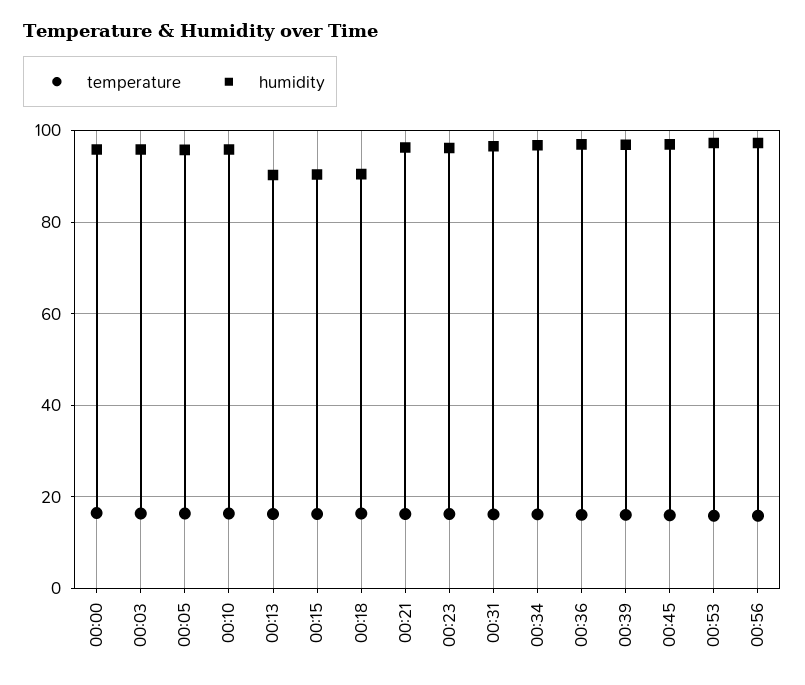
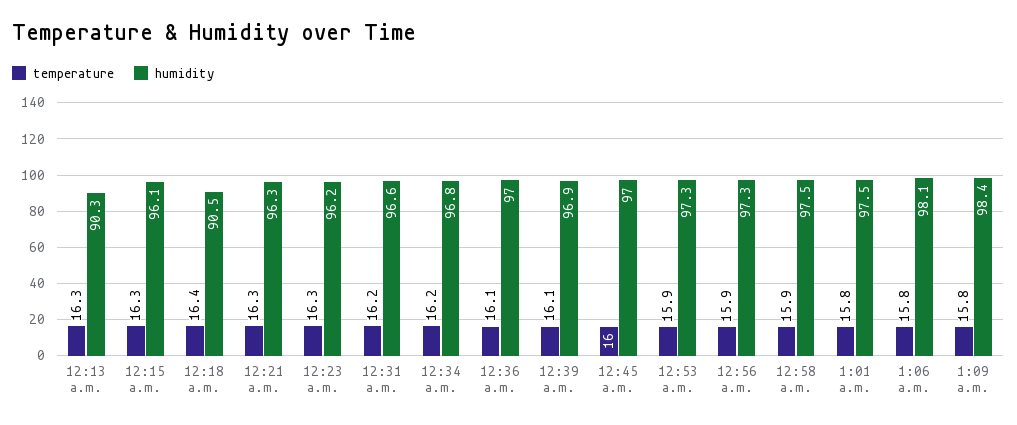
temperature, 00:00: 16 -> none
humidity, 00:00: 96 -> none
temperature, 00:03: 16 -> none
humidity, 00:03: 96 -> none
temperature, 00:05: 16 -> none
humidity, 00:05: 96 -> none
temperature, 00:10: 16 -> none
humidity, 00:10: 96 -> none
humidity, 00:15: 90 -> 96.1
temperature, 12:58 a.m.: none -> 15.9
humidity, 12:58 a.m.: none -> 97.5
temperature, 1:01 a.m.: none -> 15.8
humidity, 1:01 a.m.: none -> 97.5
temperature, 1:06 a.m.: none -> 15.8
humidity, 1:06 a.m.: none -> 98.1
temperature, 1:09 a.m.: none -> 15.8
humidity, 1:09 a.m.: none -> 98.4

